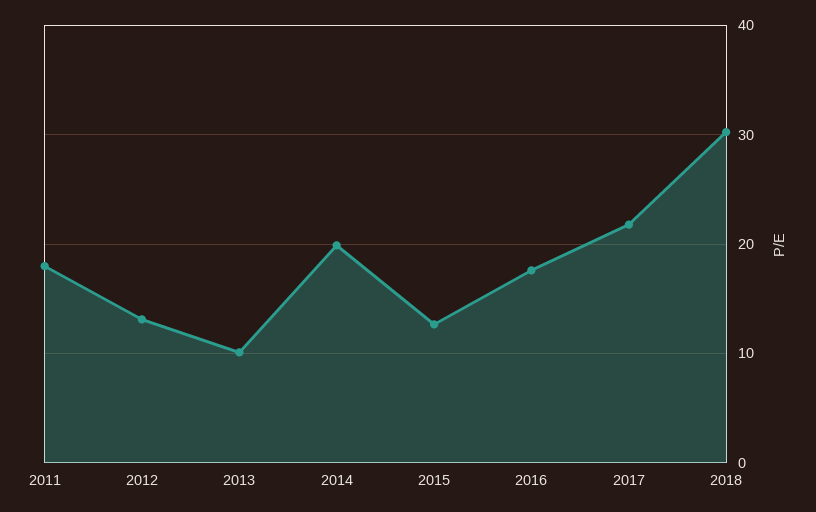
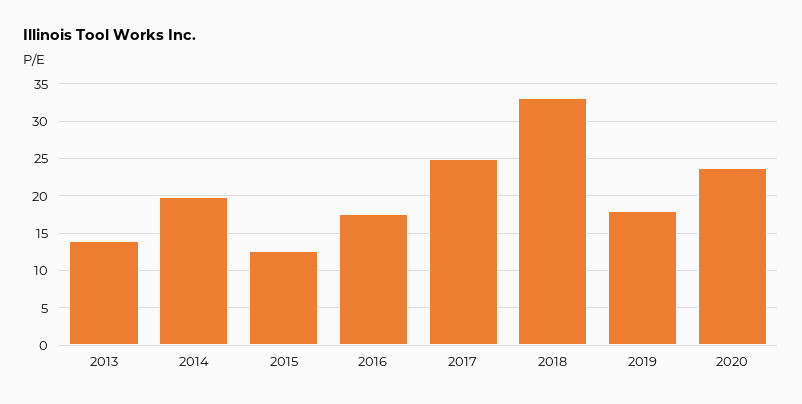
2011: 18 -> none
2012: 13 -> none
2013: 10 -> 14
2017: 22 -> 25
2018: 30 -> 33
2019: none -> 18
2020: none -> 24

